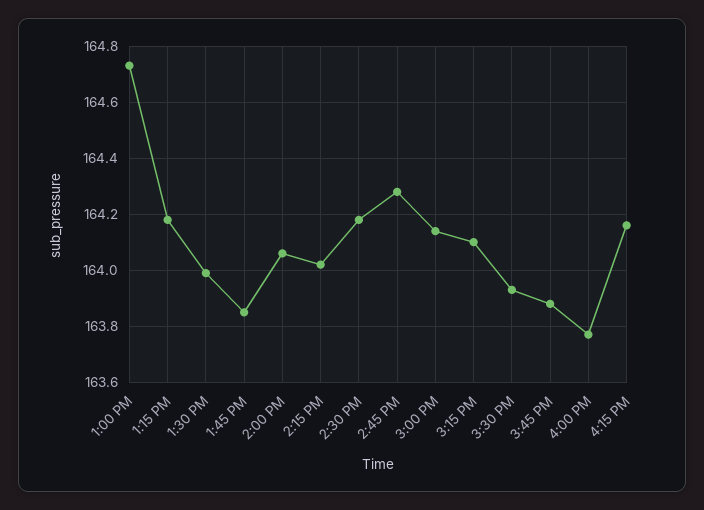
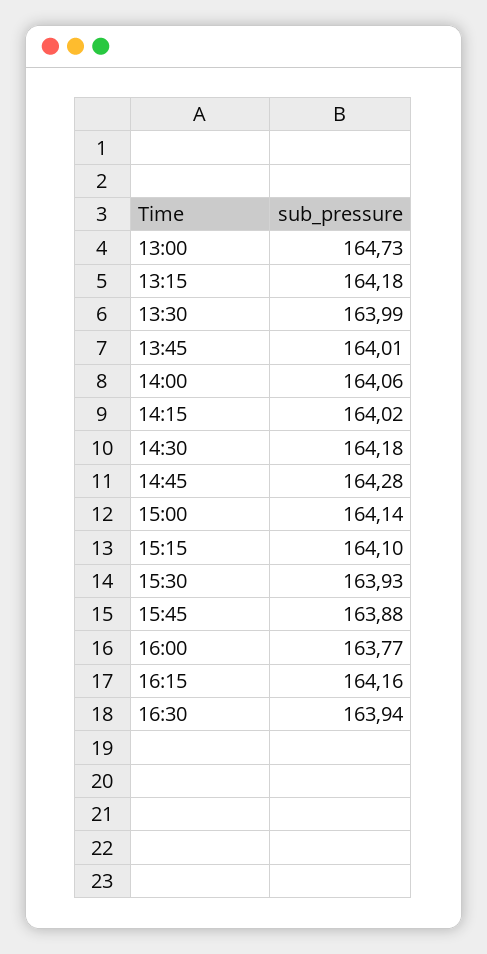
1:45 PM: 163.85 -> 164.01
16:30: none -> 163.94

